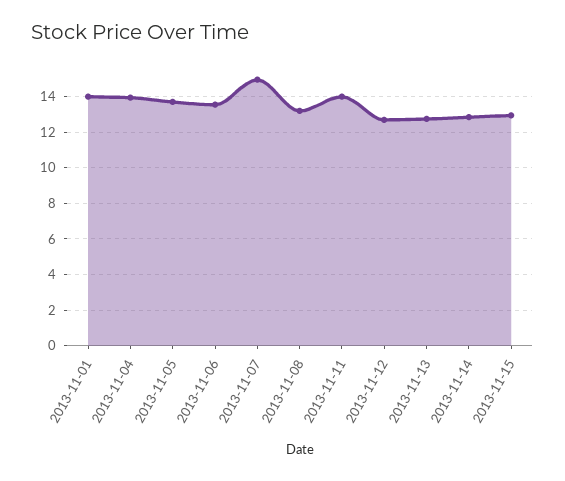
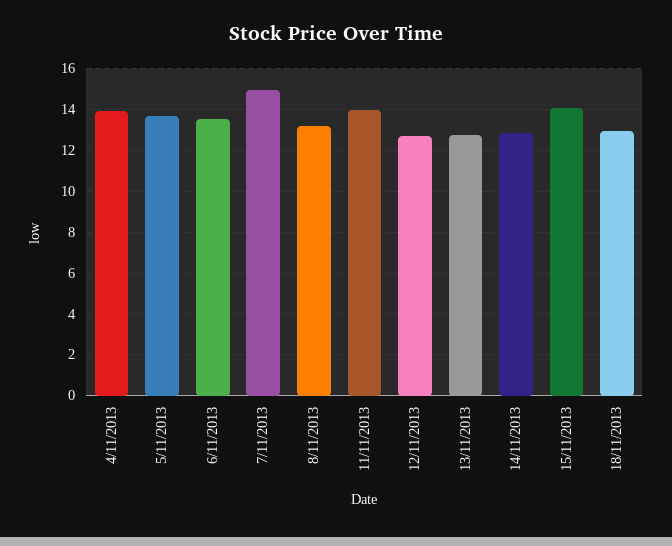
2013-11-01: 14 -> none
2013-11-15: 13 -> 14
18/11/2013: none -> 13

